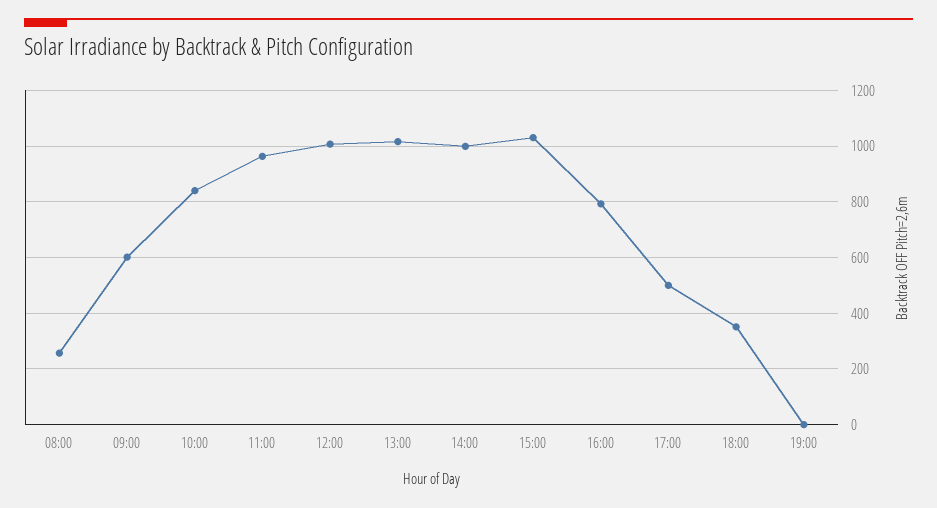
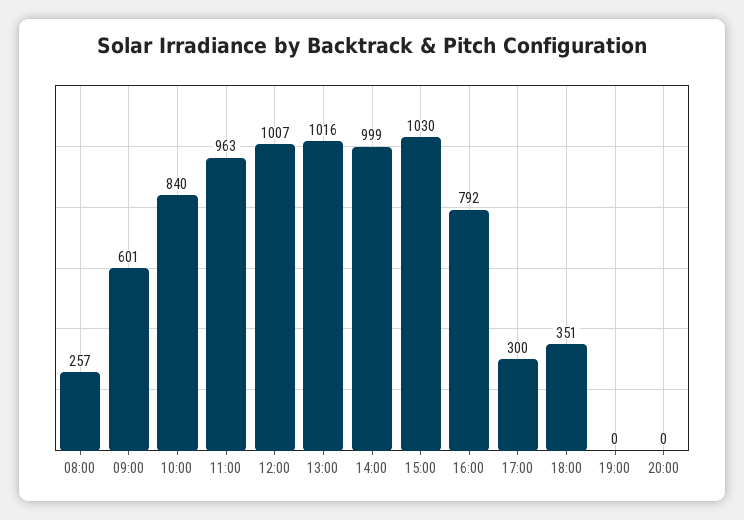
17:00: 500 -> 300
20:00: none -> 0

